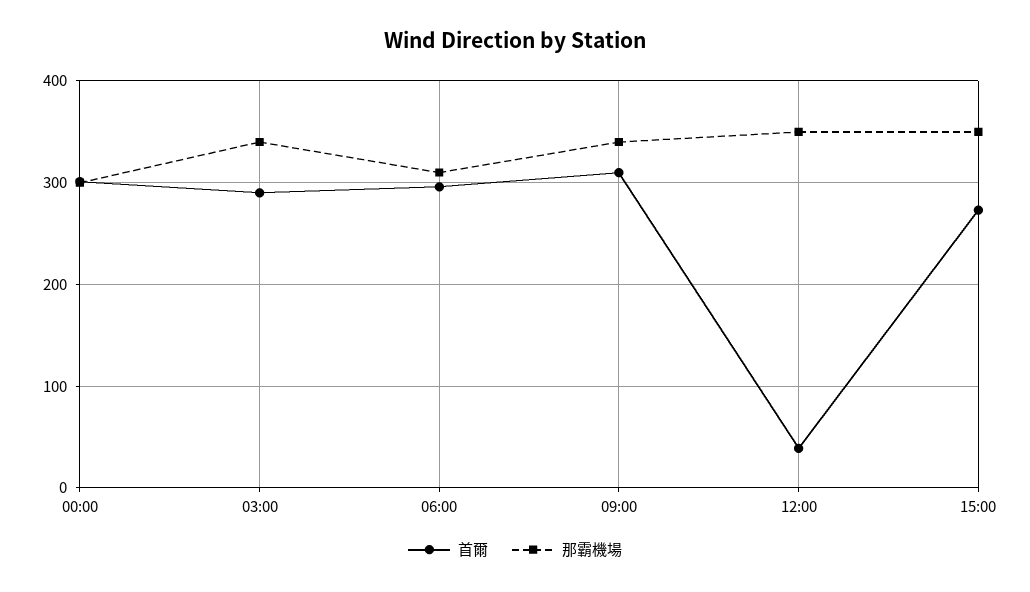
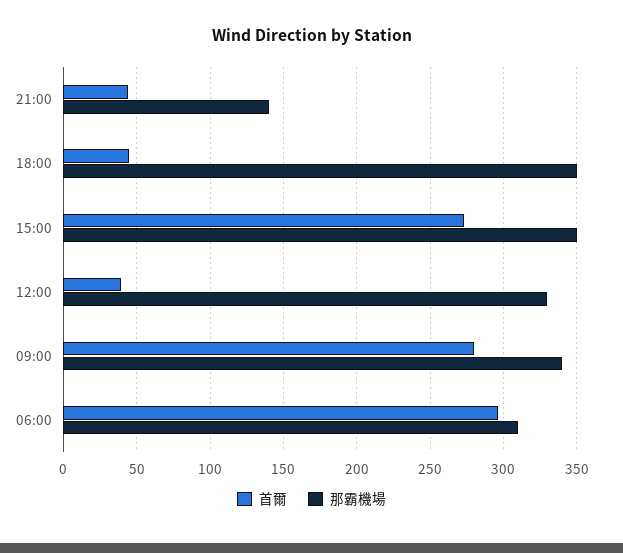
首爾, 00:00: 300 -> none
那霸機場, 00:00: 300 -> none
首爾, 03:00: 290 -> none
那霸機場, 03:00: 340 -> none
首爾, 09:00: 310 -> 280
那霸機場, 12:00: 350 -> 330
首爾, 21:00: none -> 45
那霸機場, 21:00: none -> 140
首爾, 18:00: none -> 45
那霸機場, 18:00: none -> 350

